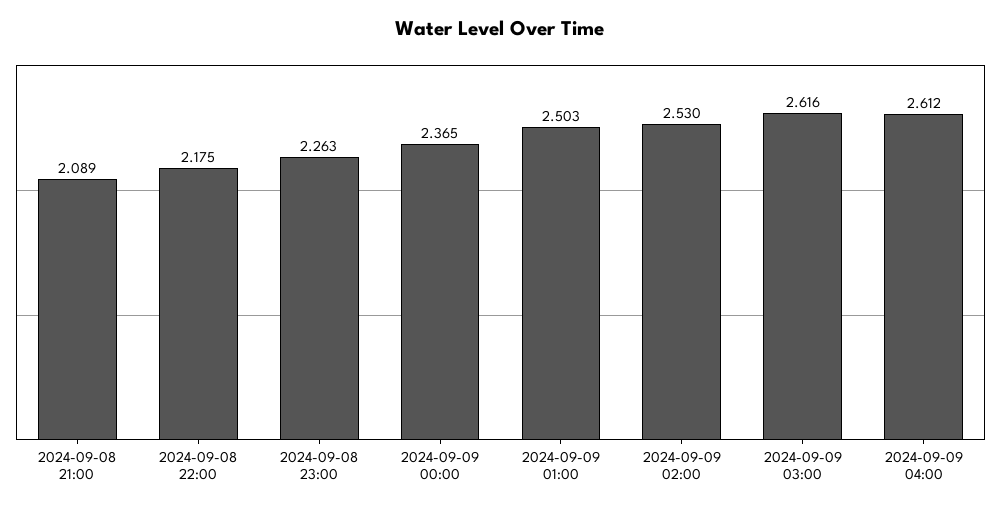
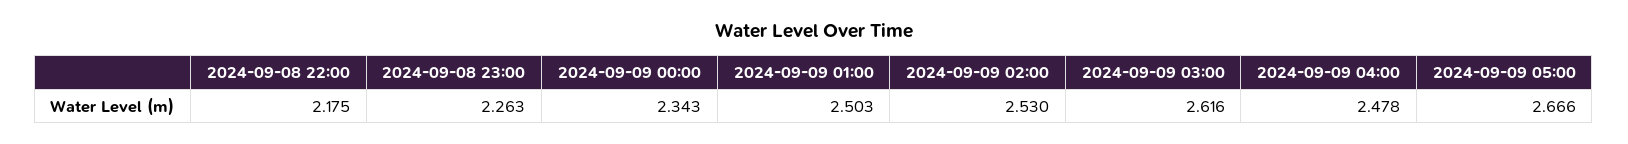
2024-09-08 21:00: 2.089 -> none
2024-09-09 00:00: 2.365 -> 2.343
2024-09-09 04:00: 2.612 -> 2.478
2024-09-09 05:00: none -> 2.666

